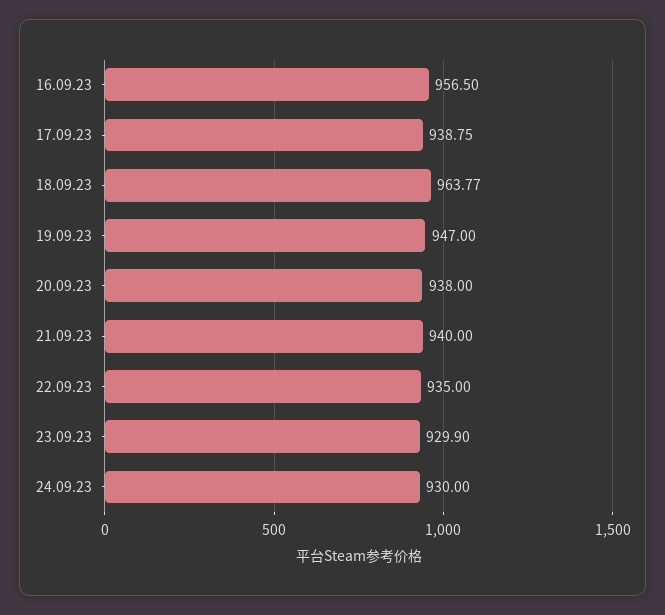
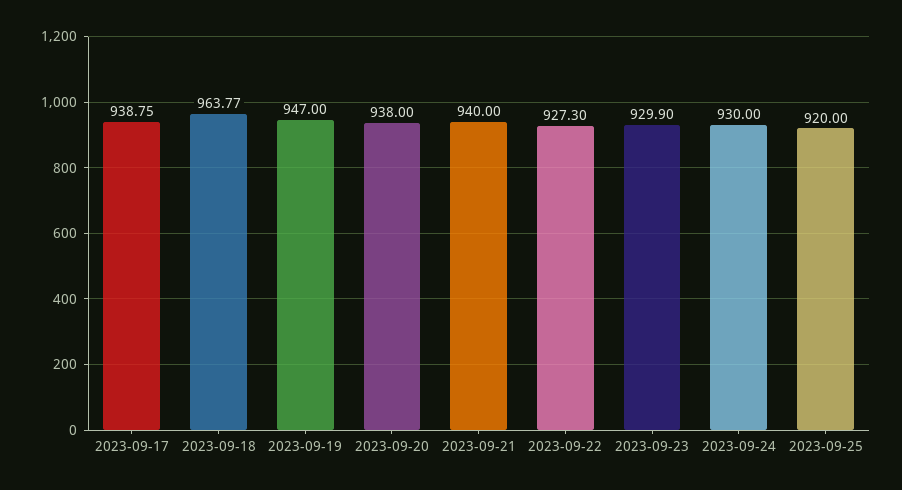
16.09.23: 956.5 -> none
22.09.23: 935 -> 927.3
2023-09-25: none -> 920

